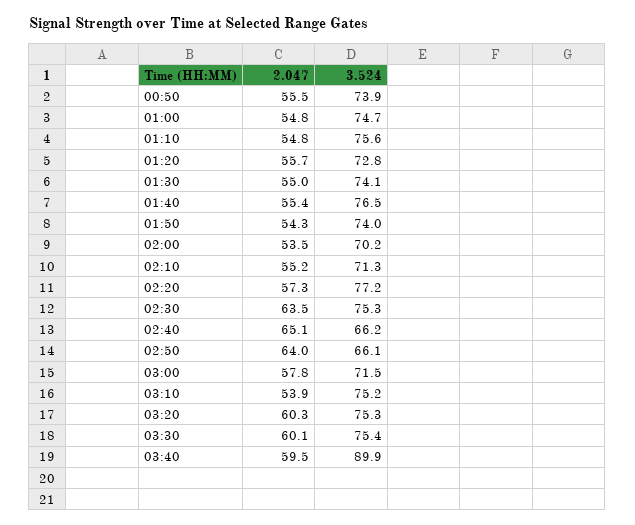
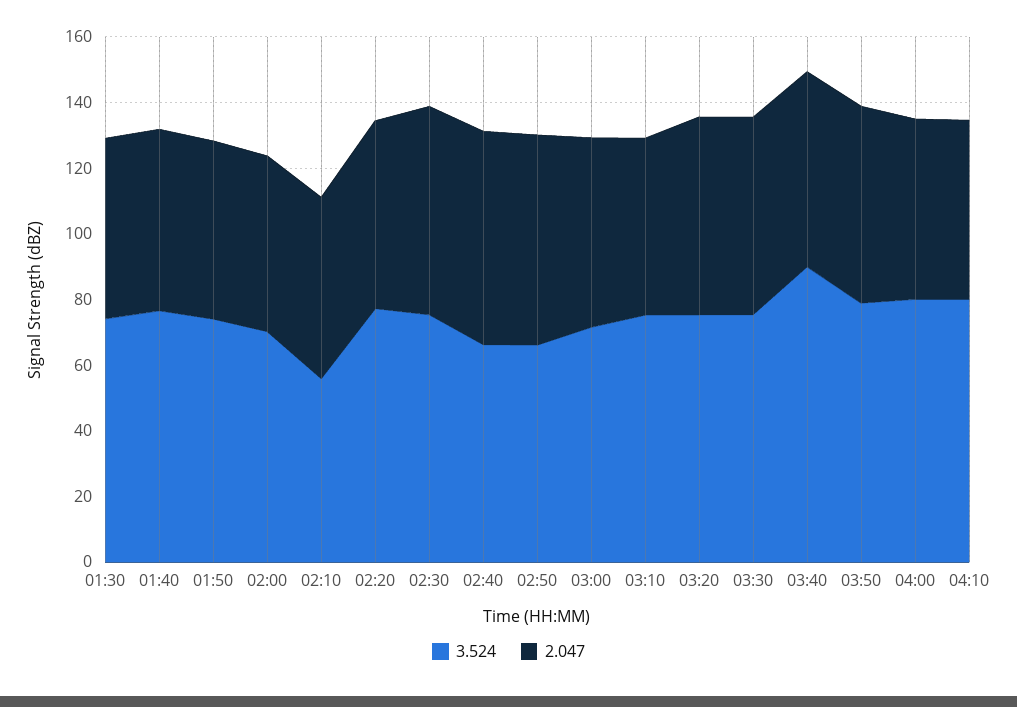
2.047, 00:50: 55.5 -> none
3.524, 00:50: 73.9 -> none
2.047, 01:00: 54.8 -> none
3.524, 01:00: 74.7 -> none
2.047, 01:10: 54.8 -> none
3.524, 01:10: 75.6 -> none
2.047, 01:20: 55.7 -> none
3.524, 01:20: 72.8 -> none
3.524, 02:10: 71.3 -> 55
3.524, 03:50: none -> 80
2.047, 03:50: none -> 60
3.524, 04:00: none -> 80
2.047, 04:00: none -> 55
3.524, 04:10: none -> 80
2.047, 04:10: none -> 55

